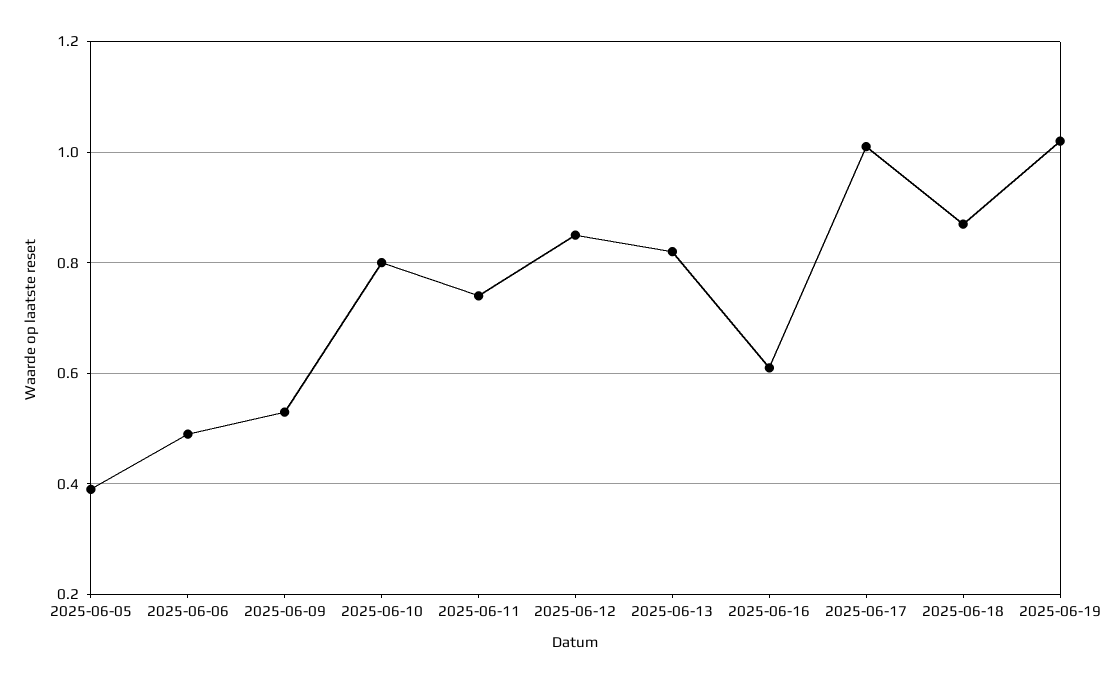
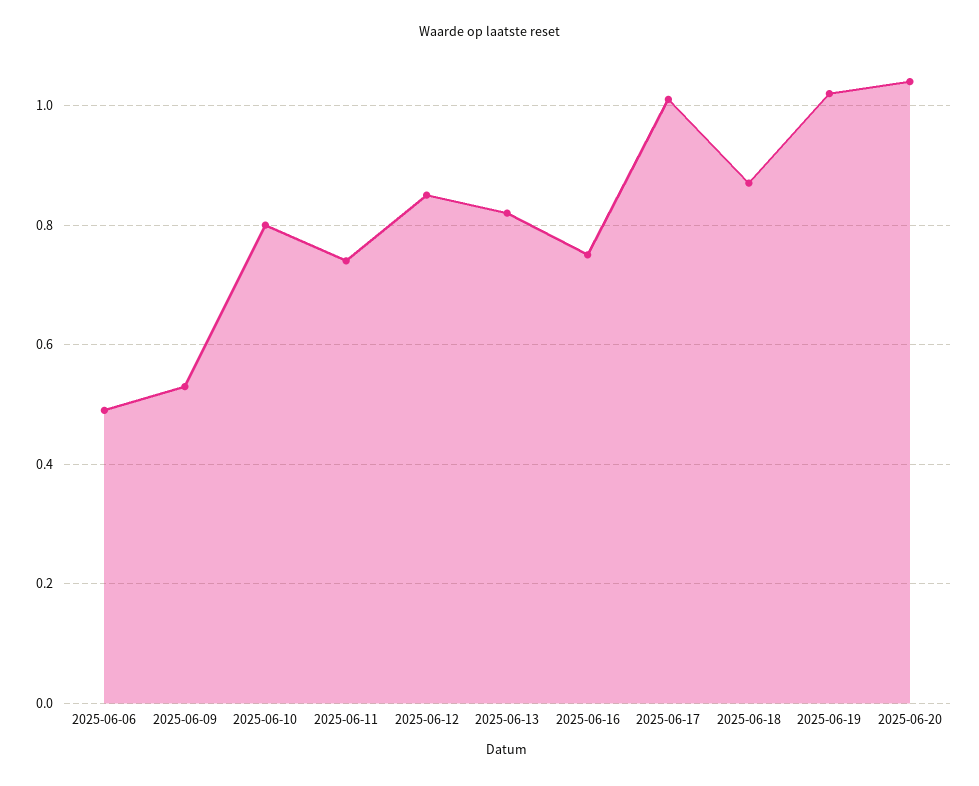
2025-06-05: 0.4 -> none
2025-06-16: 0.6 -> 0.75
2025-06-20: none -> 1.05

